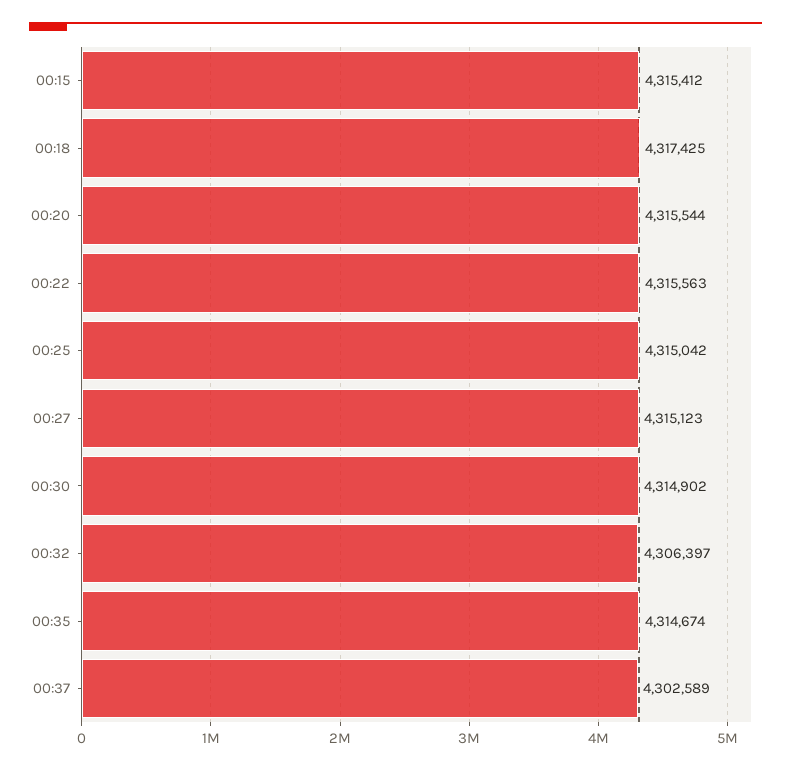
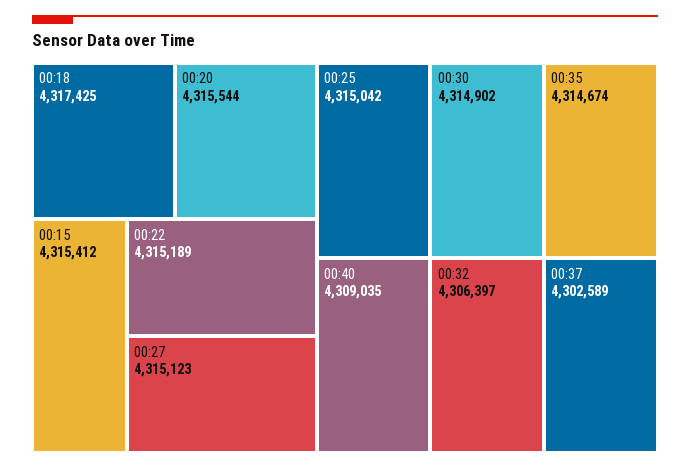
00:22: 4315563 -> 4315189
00:40: none -> 4309035

